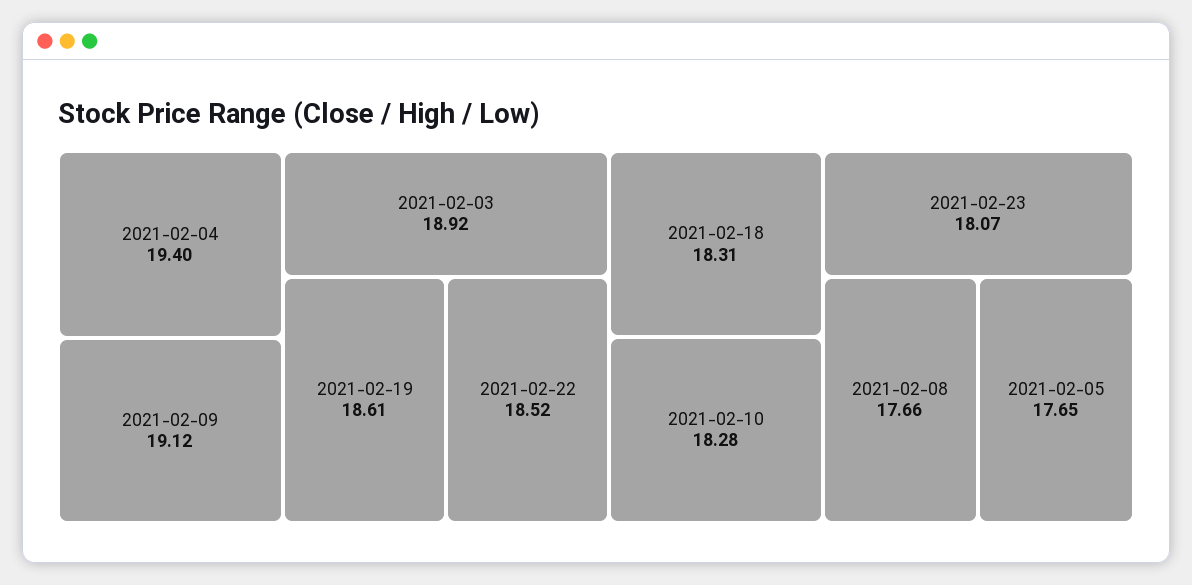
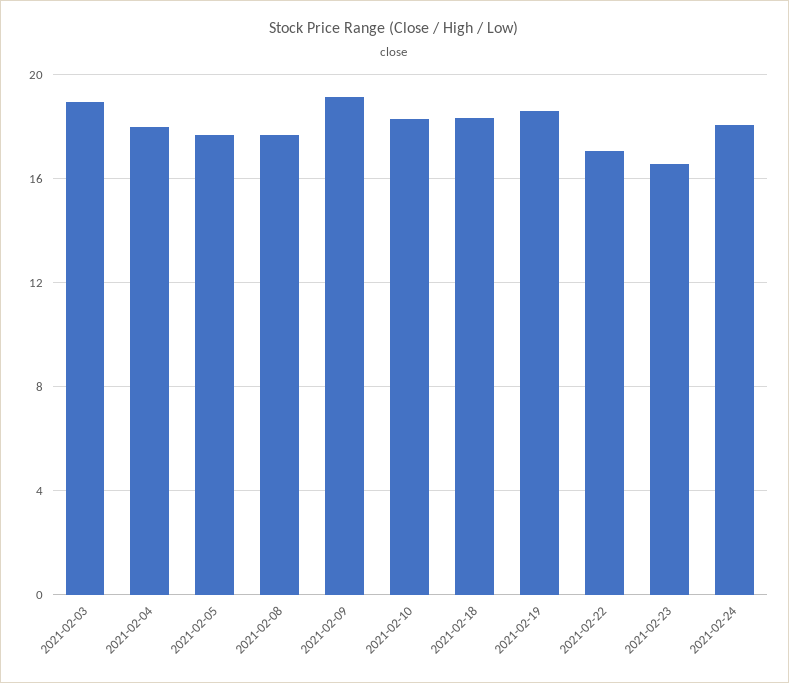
2021-02-04: 19.4 -> 18
2021-02-22: 18.52 -> 17
2021-02-23: 18.07 -> 16.5
2021-02-24: none -> 18

